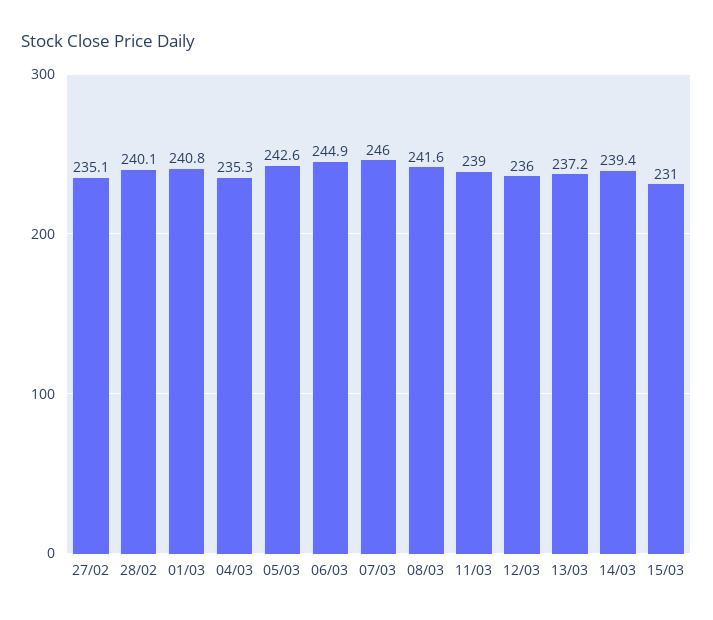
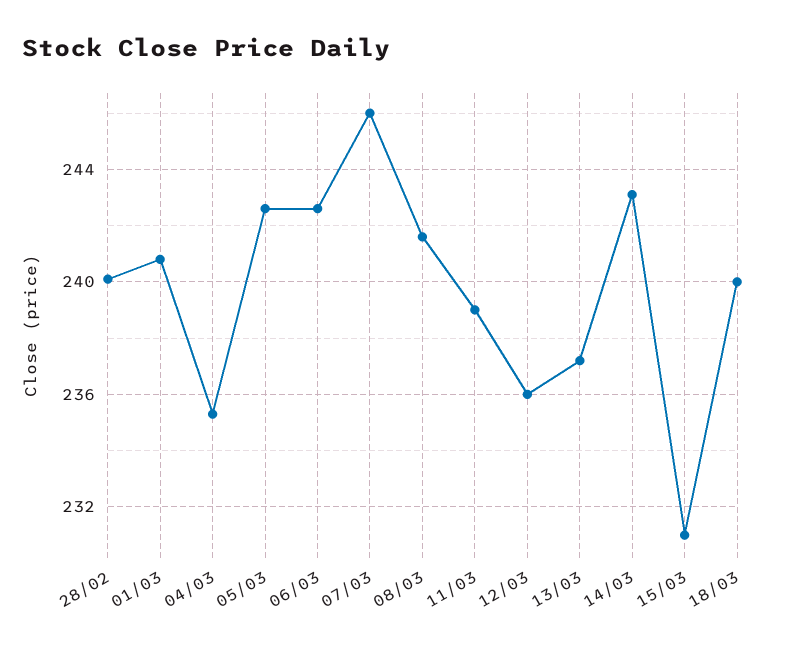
27/02: 235.1 -> none
06/03: 244.9 -> 242.5
14/03: 239.4 -> 243
18/03: none -> 240

